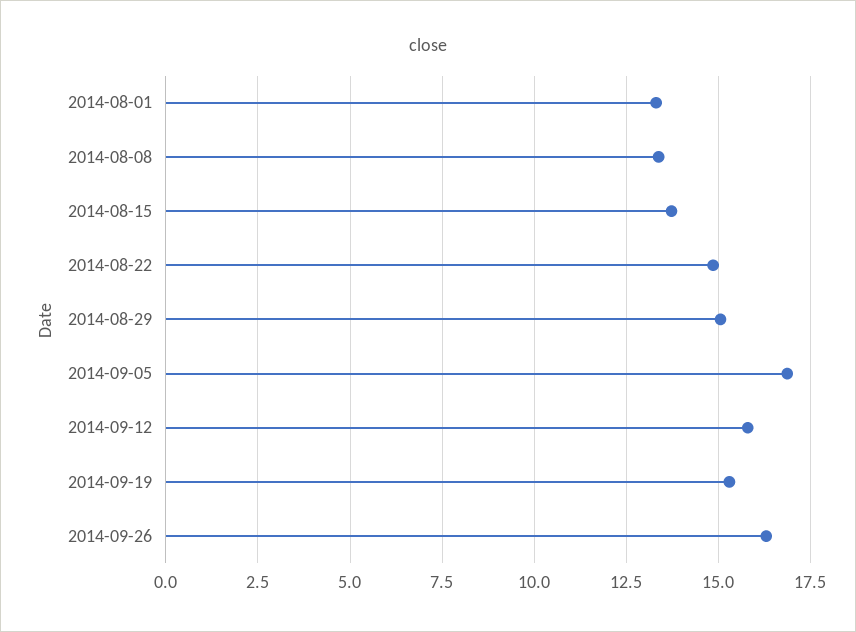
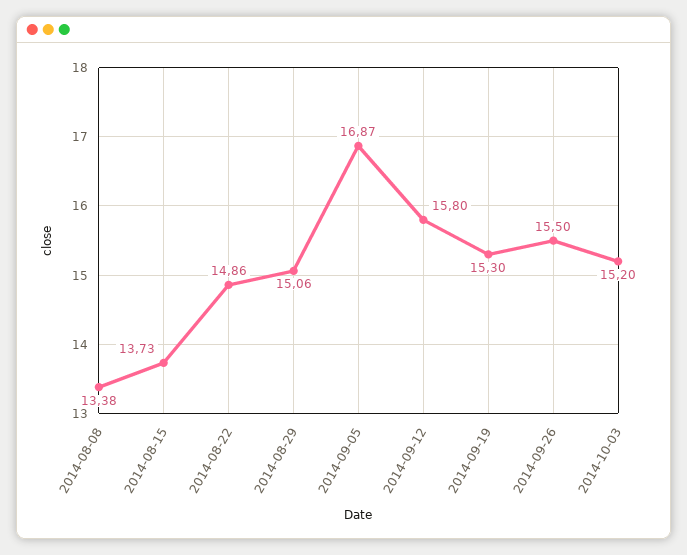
2014-08-01: 13.25 -> none
2014-09-26: 16.25 -> 15.5
2014-10-03: none -> 15.2

